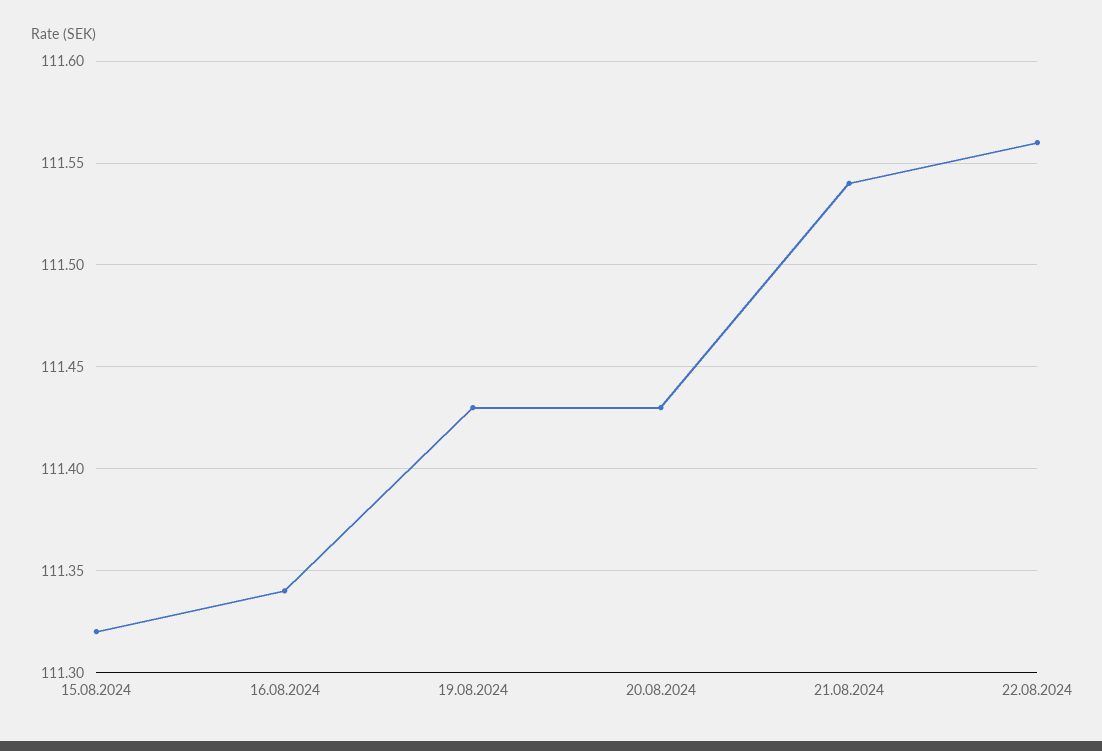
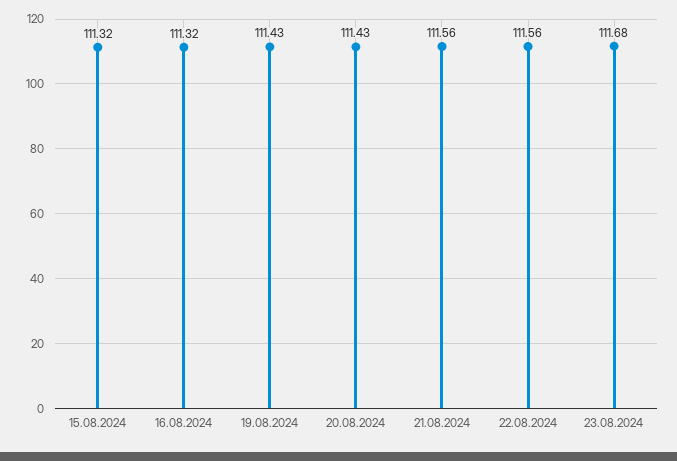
16.08.2024: 111.34 -> 111.32
21.08.2024: 111.54 -> 111.56
23.08.2024: none -> 111.68

